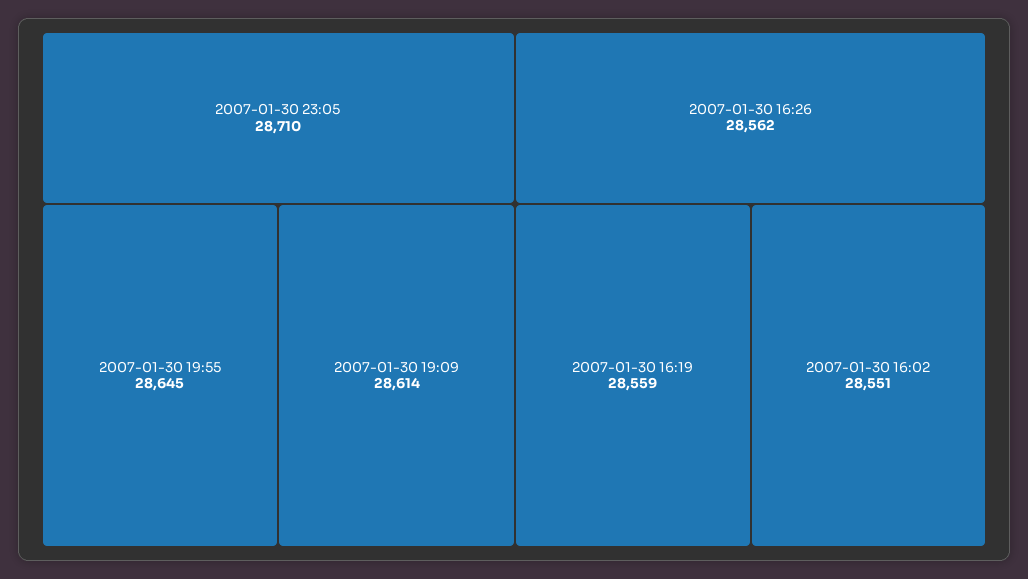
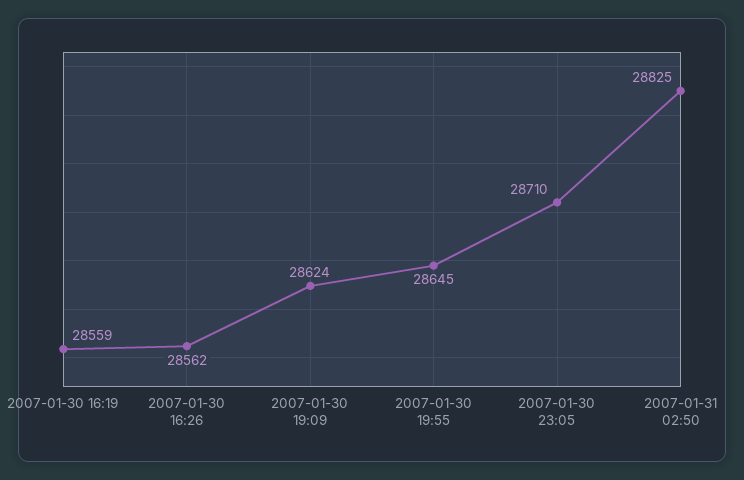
2007-01-30 19:09: 28614 -> 28624
2007-01-30 16:02: 28551 -> none
2007-01-31 02:50: none -> 28825

